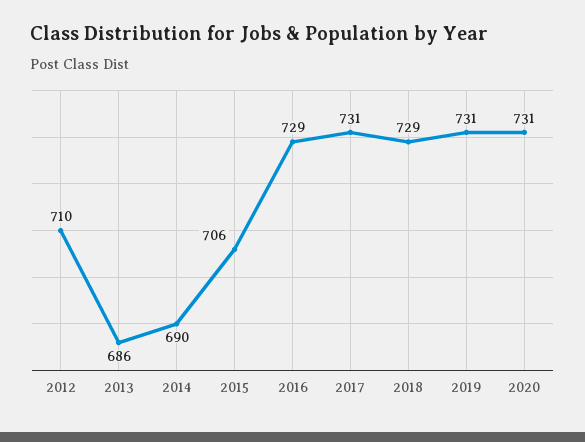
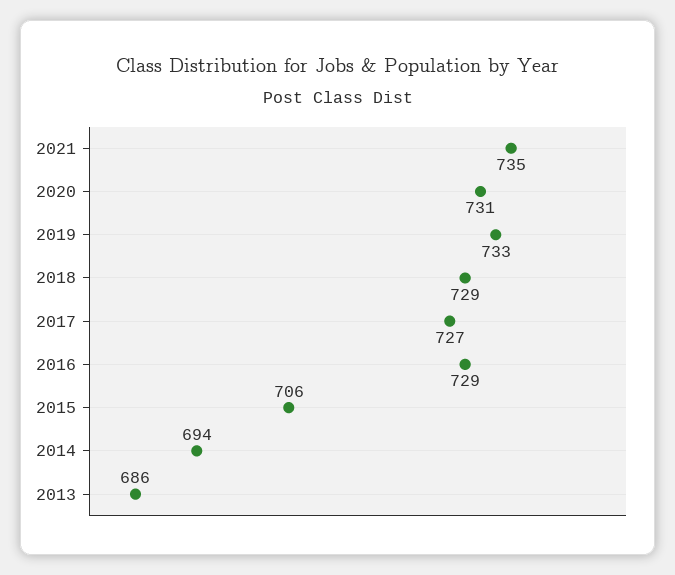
2012: 710 -> none
2014: 690 -> 694
2017: 731 -> 727
2019: 731 -> 733
2021: none -> 735

